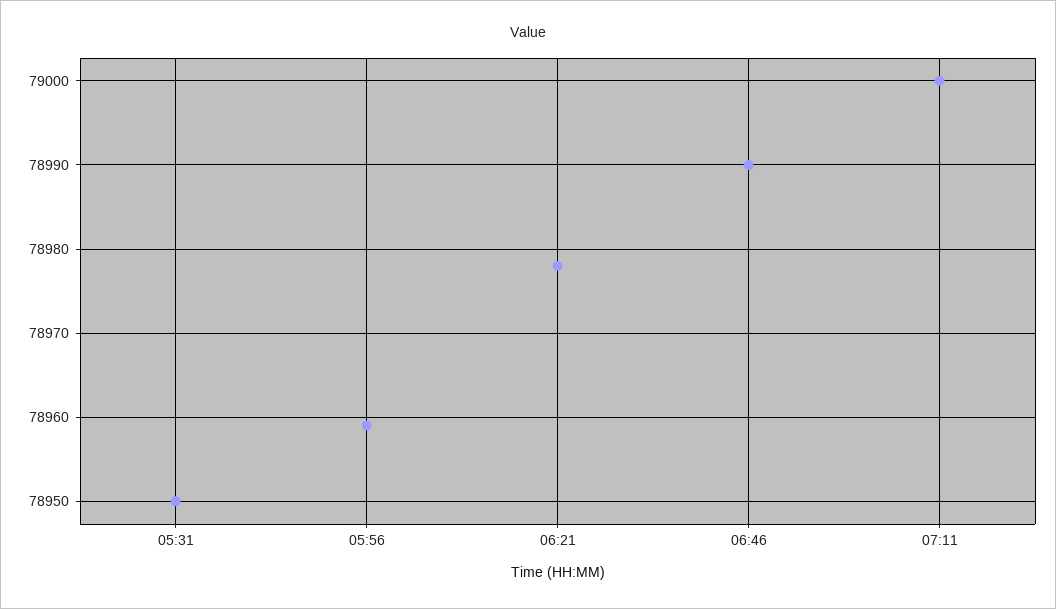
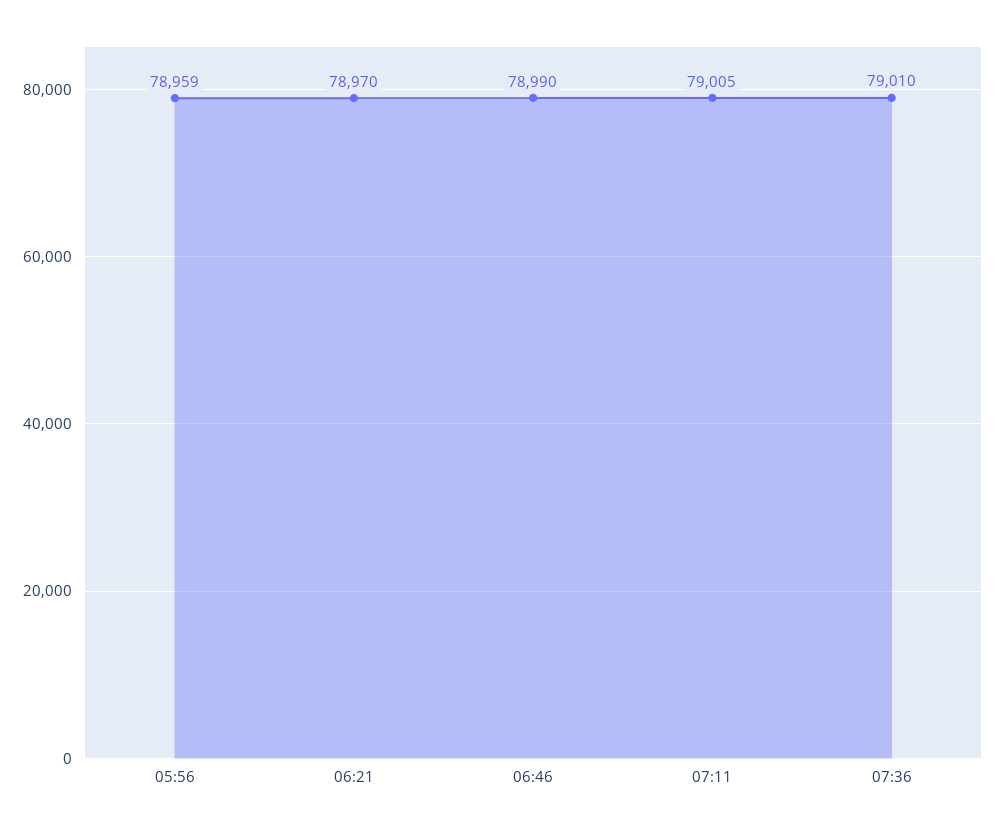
05:31: 78950 -> none
06:21: 78978 -> 78970
07:11: 79000 -> 79005
07:36: none -> 79010

